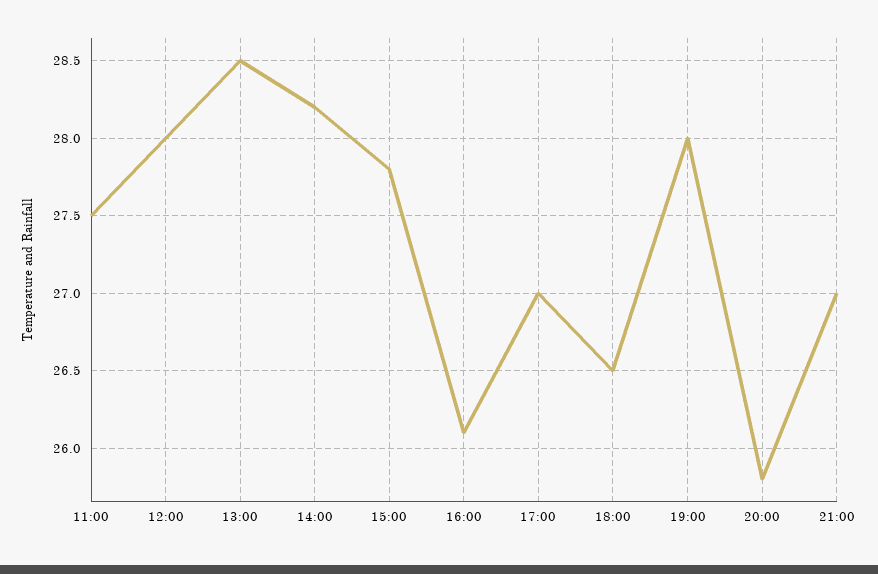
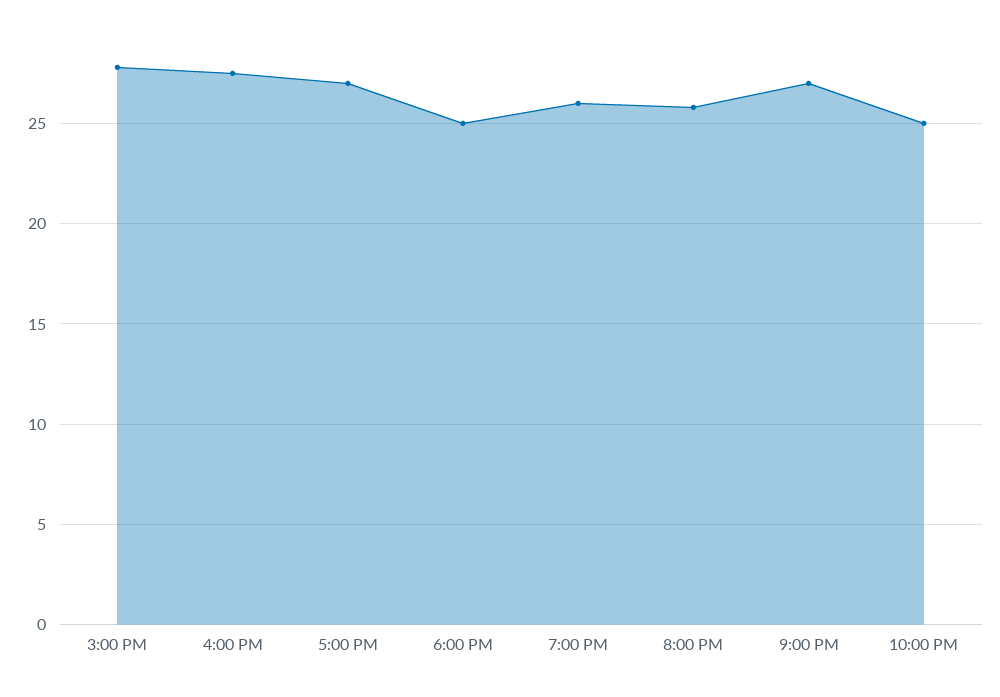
11:00: 27.5 -> none
12:00: 28 -> none
13:00: 28.5 -> none
14:00: 28.2 -> none
16:00: 26.1 -> 27.5
18:00: 26.5 -> 25
19:00: 28 -> 26
10:00 PM: none -> 25

